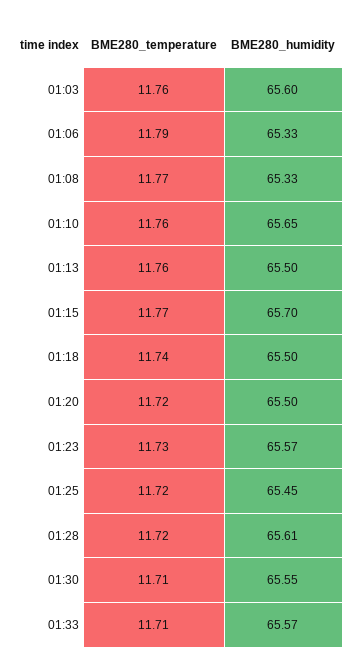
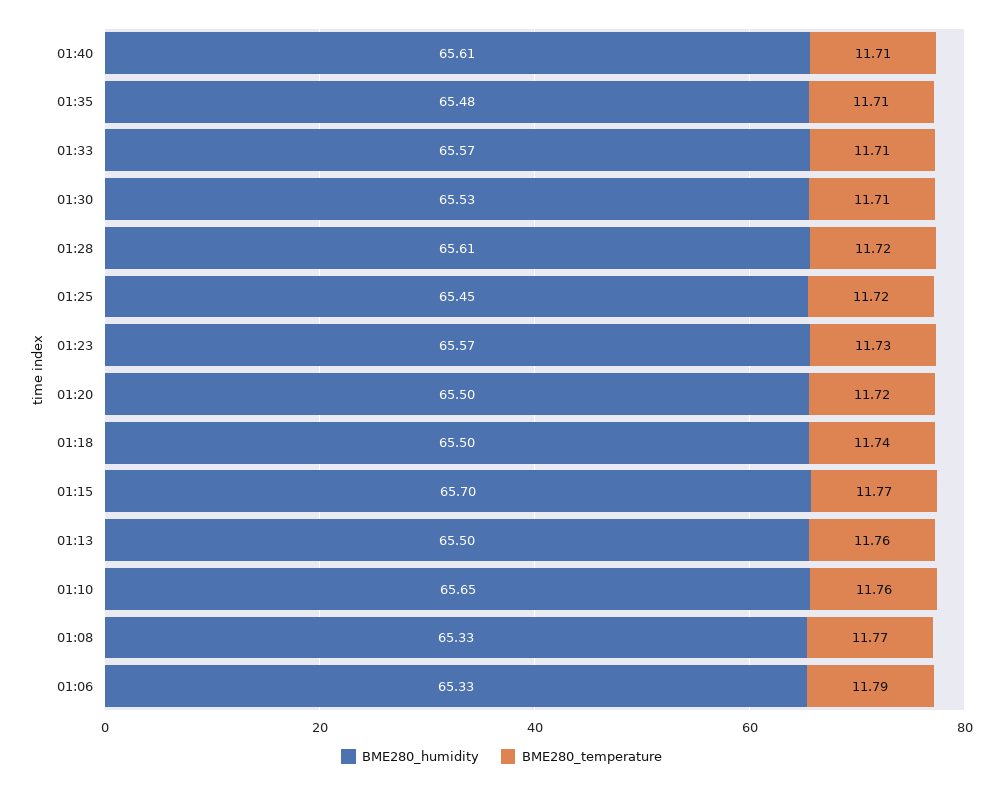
BME280_temperature, 01:03: 11.76 -> none
BME280_humidity, 01:03: 65.6 -> none
BME280_humidity, 01:30: 65.55 -> 65.53
BME280_humidity, 01:40: none -> 65.61
BME280_temperature, 01:40: none -> 11.71
BME280_humidity, 01:35: none -> 65.48
BME280_temperature, 01:35: none -> 11.71

